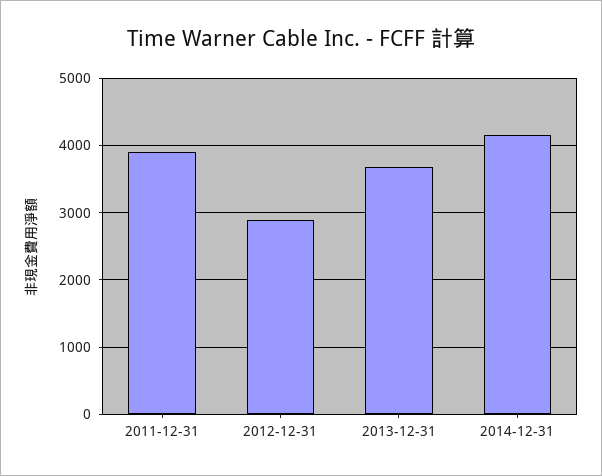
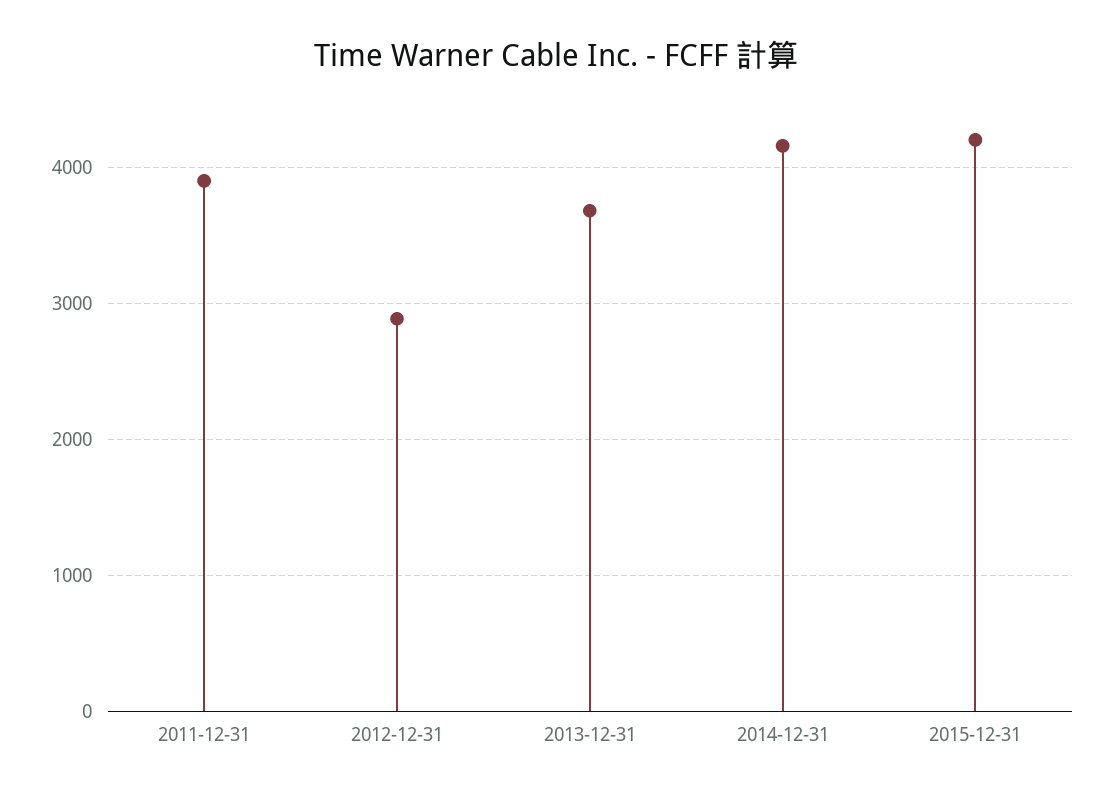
2015-12-31: none -> 4200

